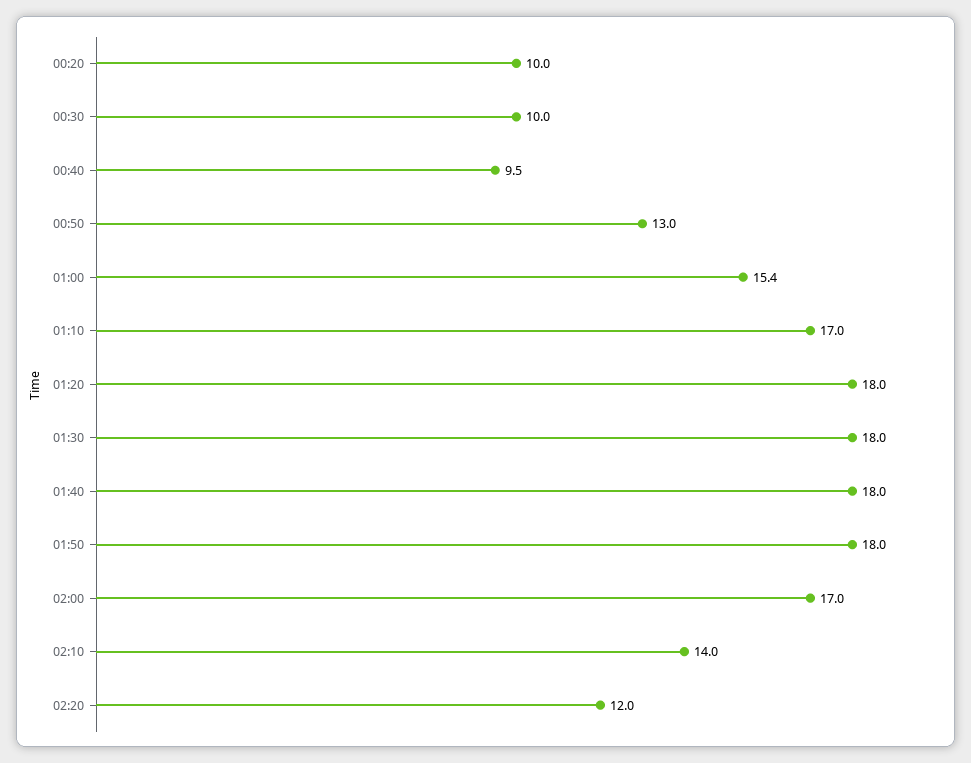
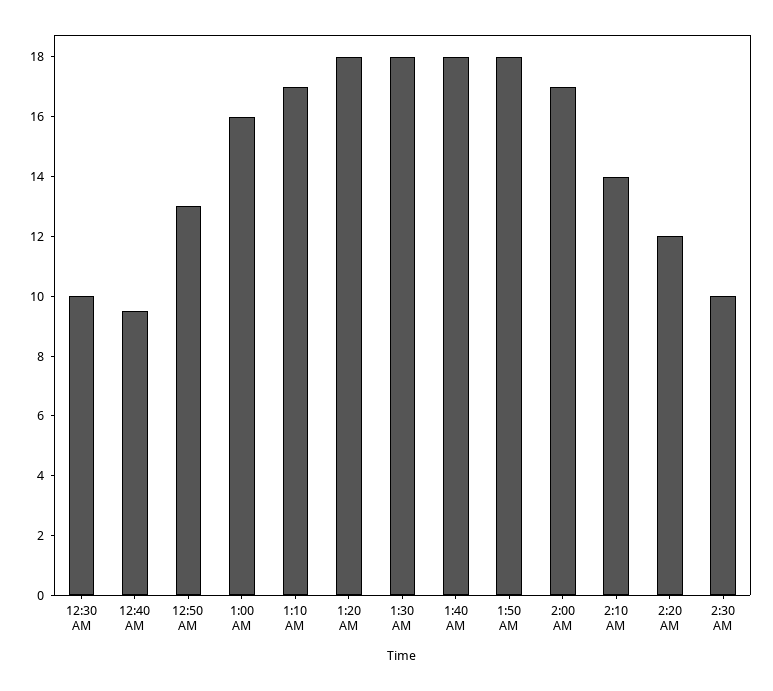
00:20: 10 -> none
01:00: 15.4 -> 16
2:30 AM: none -> 10

